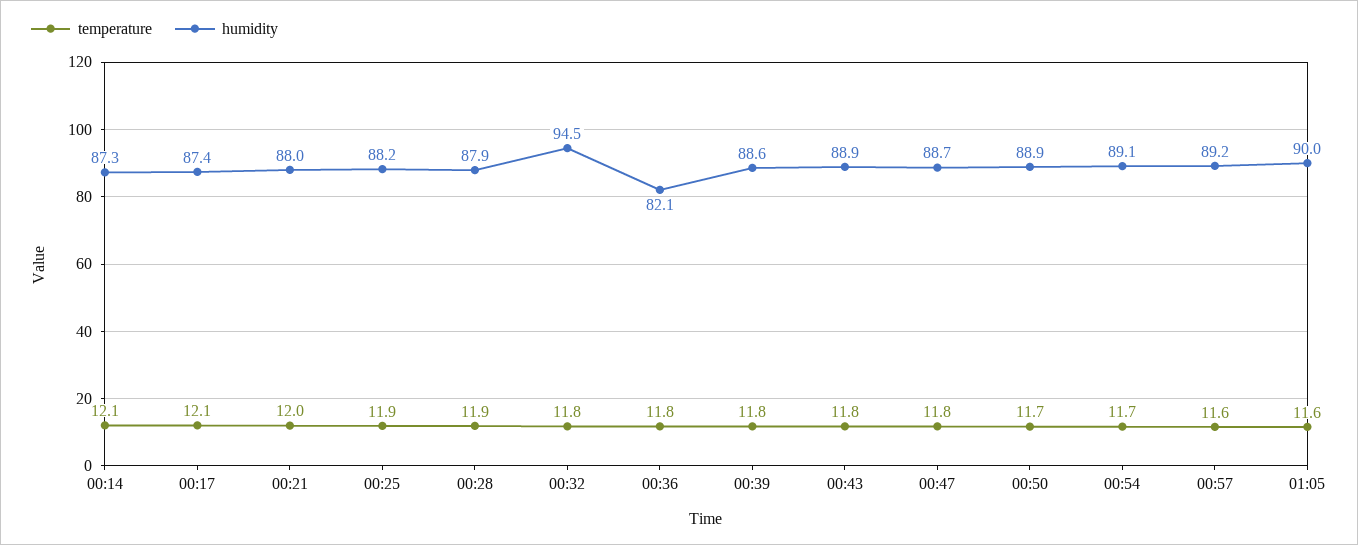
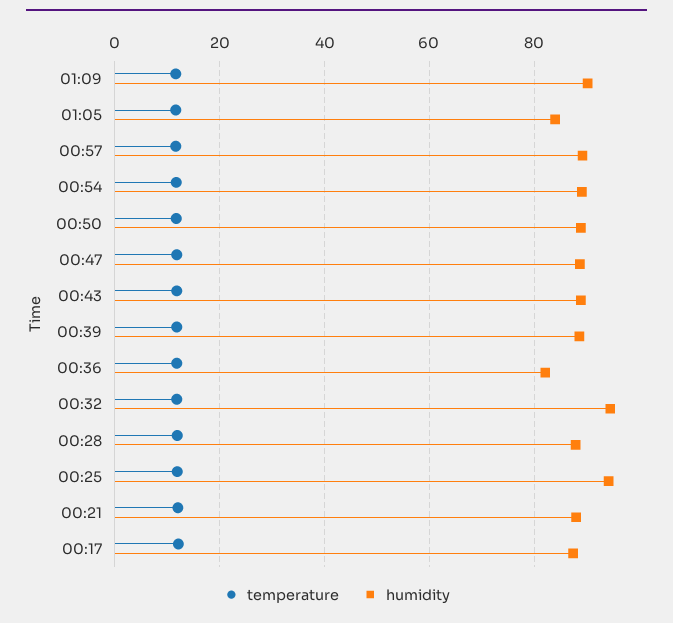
temperature, 00:14: 12.1 -> none
humidity, 00:14: 87.3 -> none
humidity, 00:25: 88.2 -> 94
humidity, 01:05: 90 -> 84
temperature, 01:09: none -> 12
humidity, 01:09: none -> 90

